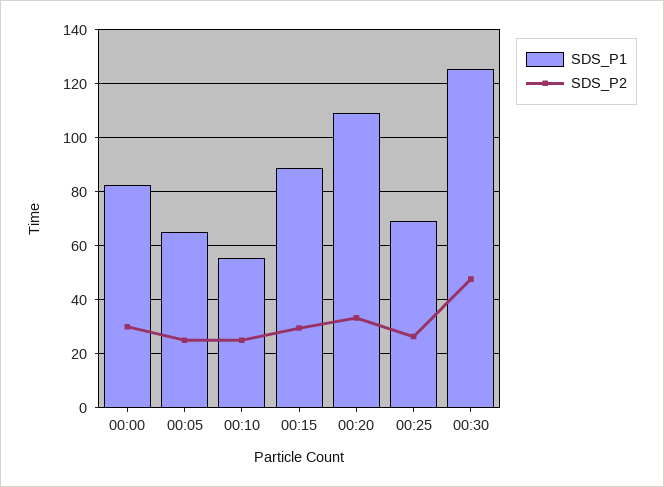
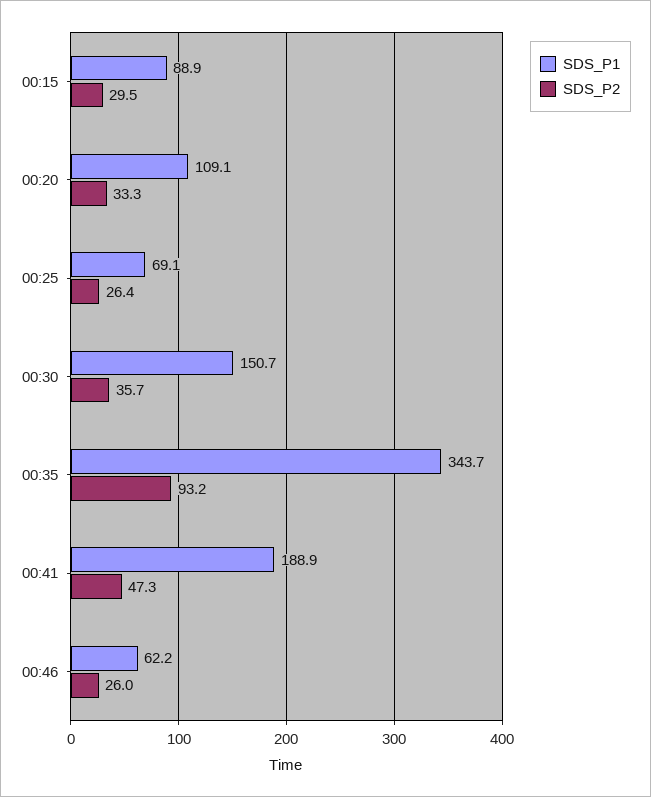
SDS_P1, 00:00: 82.5 -> none
SDS_P2, 00:00: 30 -> none
SDS_P1, 00:05: 65 -> none
SDS_P2, 00:05: 25 -> none
SDS_P1, 00:10: 55 -> none
SDS_P2, 00:10: 25 -> none
SDS_P1, 00:30: 125 -> 150.7
SDS_P2, 00:30: 47.5 -> 35.7
SDS_P1, 00:35: none -> 343.7
SDS_P2, 00:35: none -> 93.2
SDS_P1, 00:41: none -> 188.9
SDS_P2, 00:41: none -> 47.3
SDS_P1, 00:46: none -> 62.2
SDS_P2, 00:46: none -> 26

